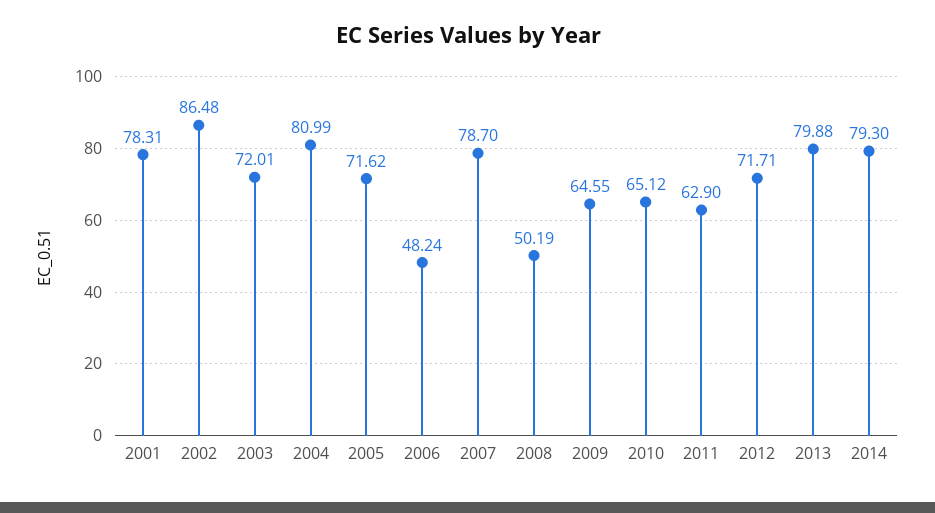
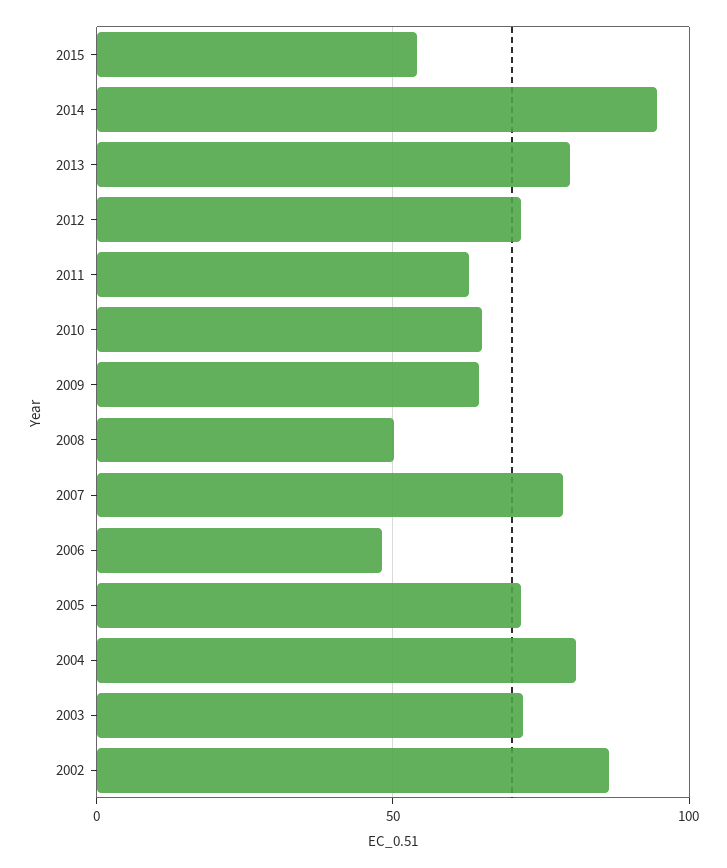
2001: 78.31 -> none
2014: 79.3 -> 95
2015: none -> 55

